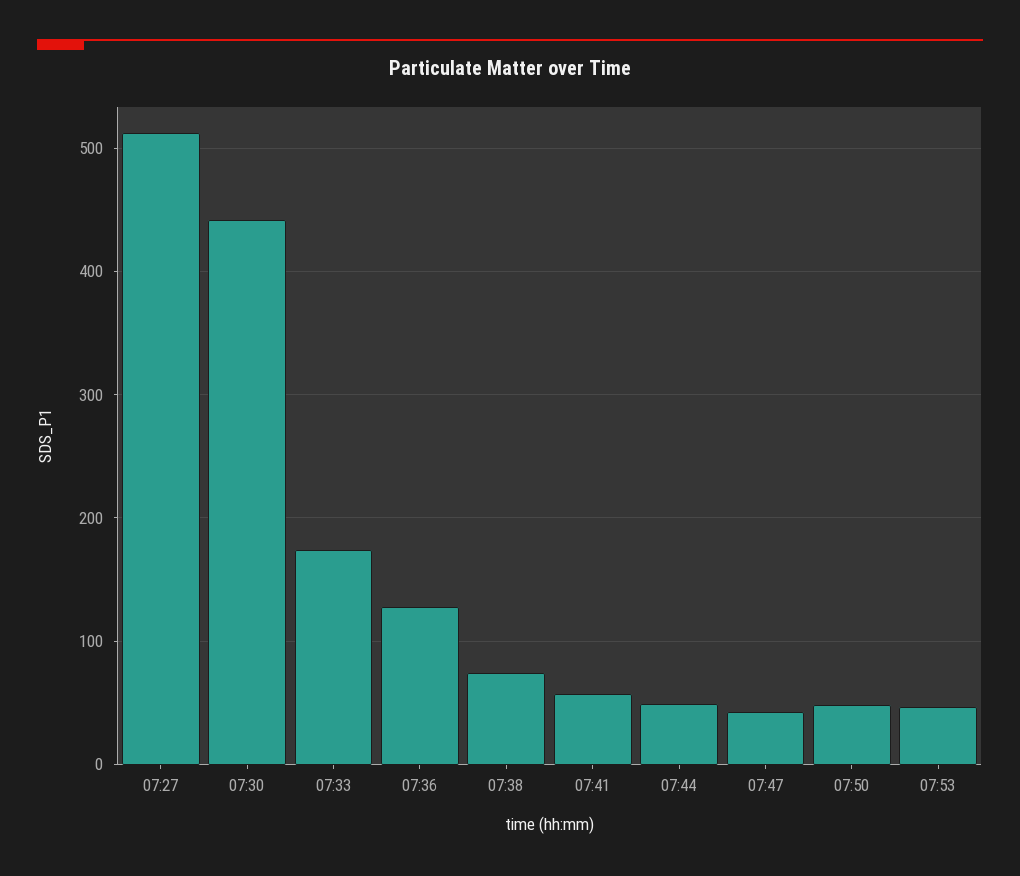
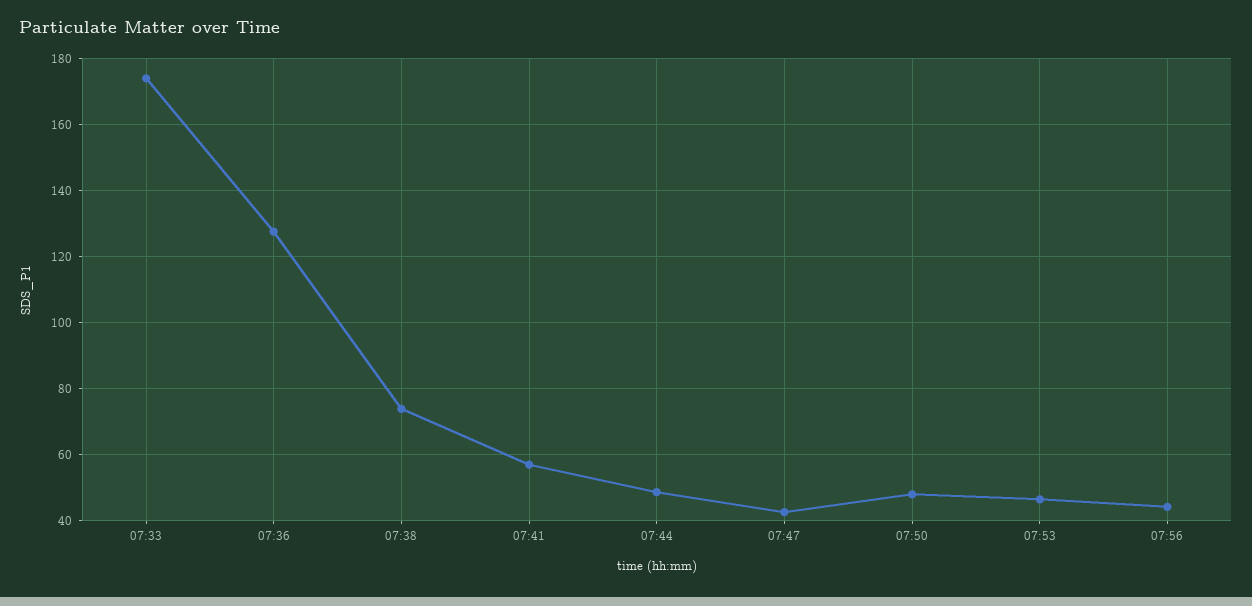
07:27: 510 -> none
07:30: 440 -> none
07:56: none -> 44

